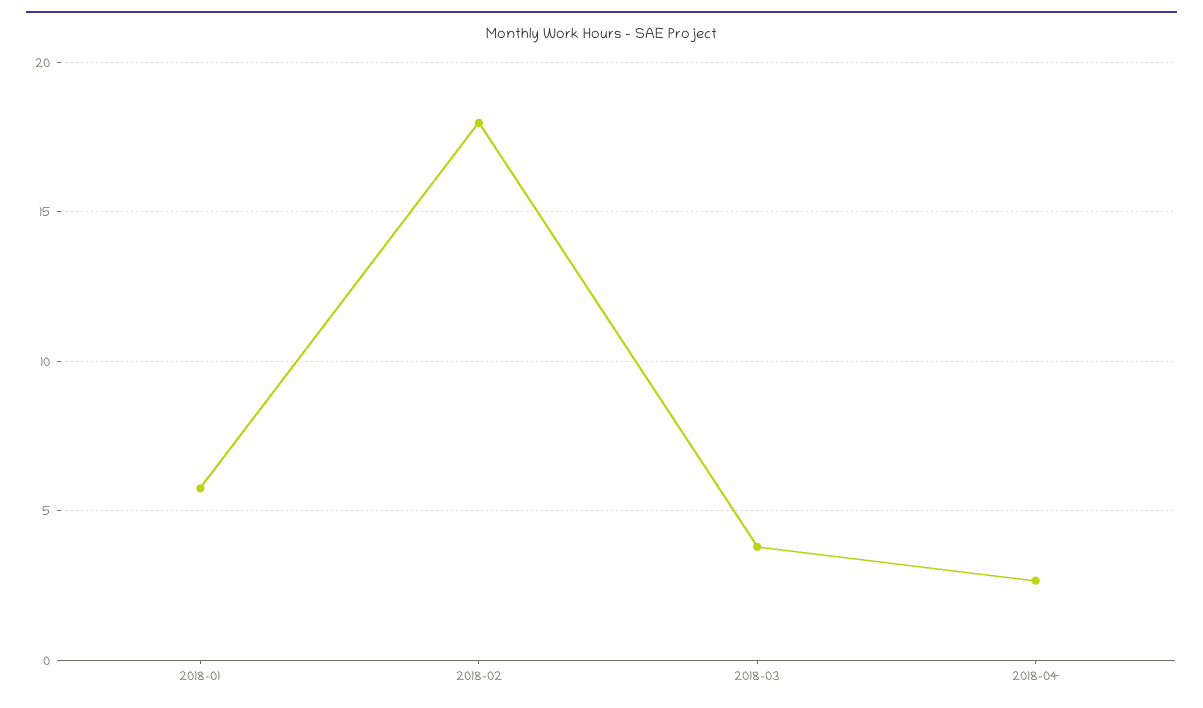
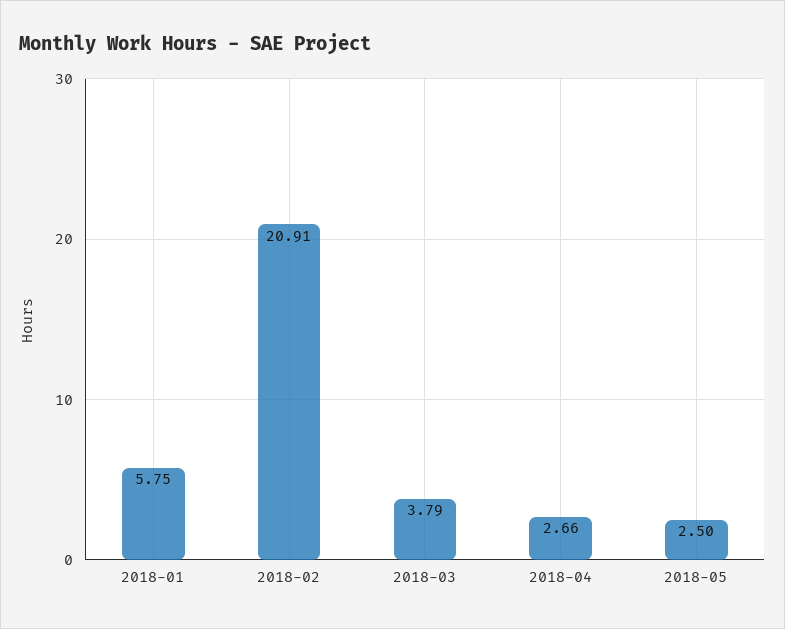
2018-02: 18 -> 20.91
2018-05: none -> 2.5

